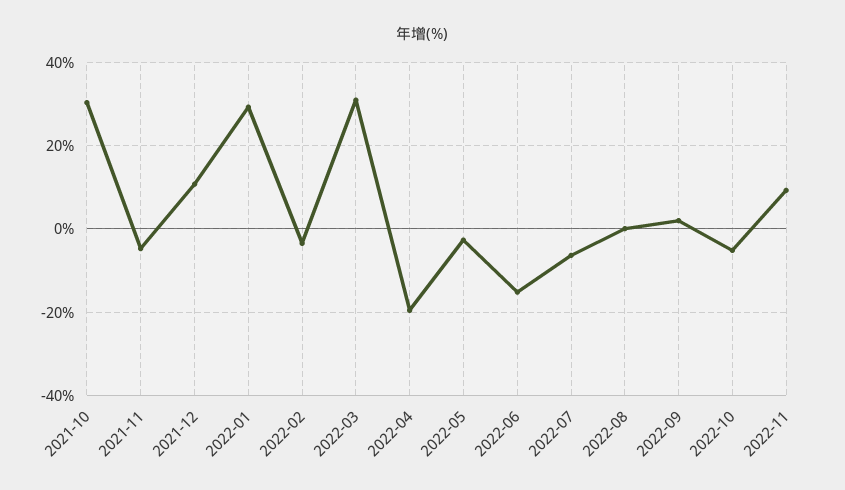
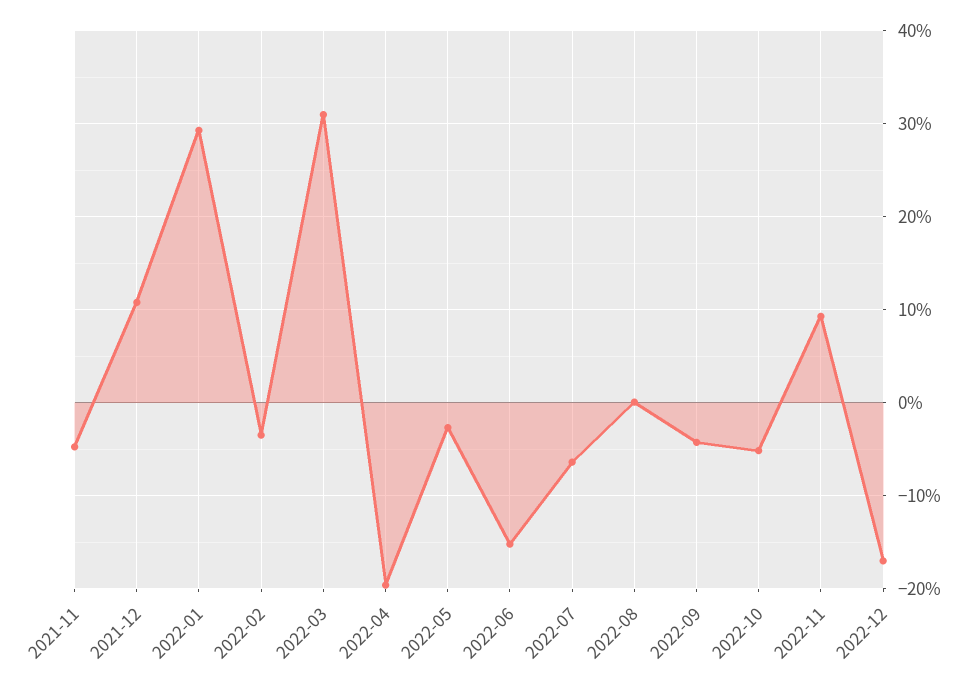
2021-10: 30 -> none
2022-09: 2 -> -4
2022-12: none -> -17

